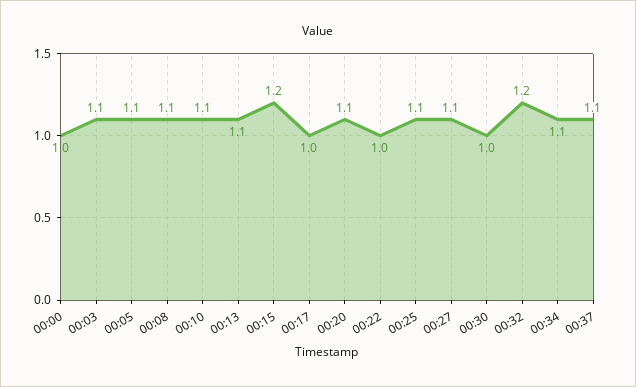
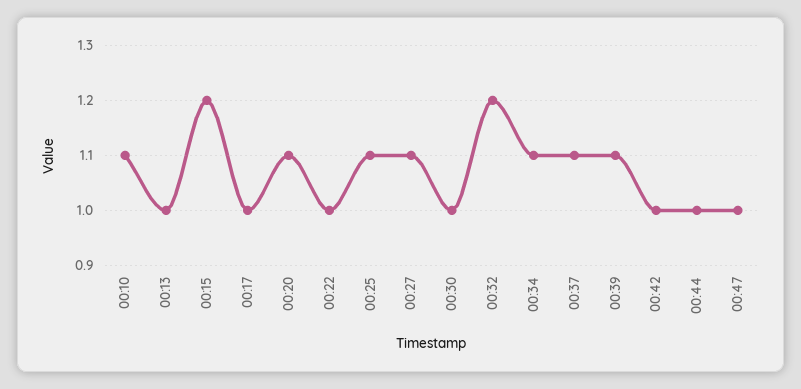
00:00: 1 -> none
00:03: 1.1 -> none
00:05: 1.1 -> none
00:08: 1.1 -> none
00:13: 1.1 -> 1
00:39: none -> 1.1
00:42: none -> 1
00:44: none -> 1
00:47: none -> 1

